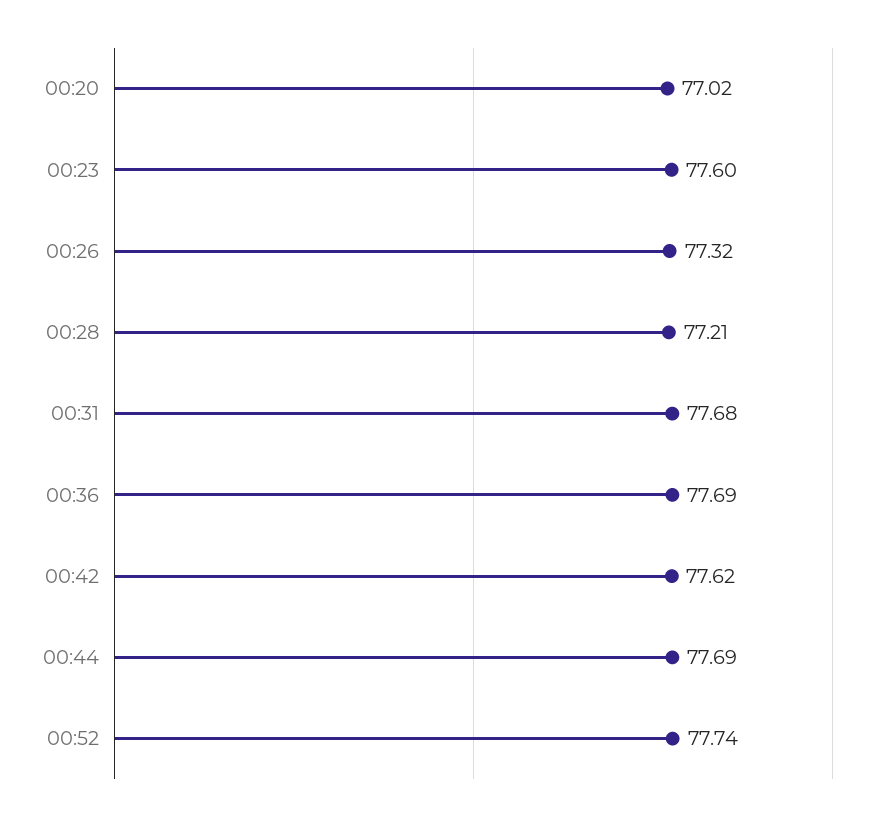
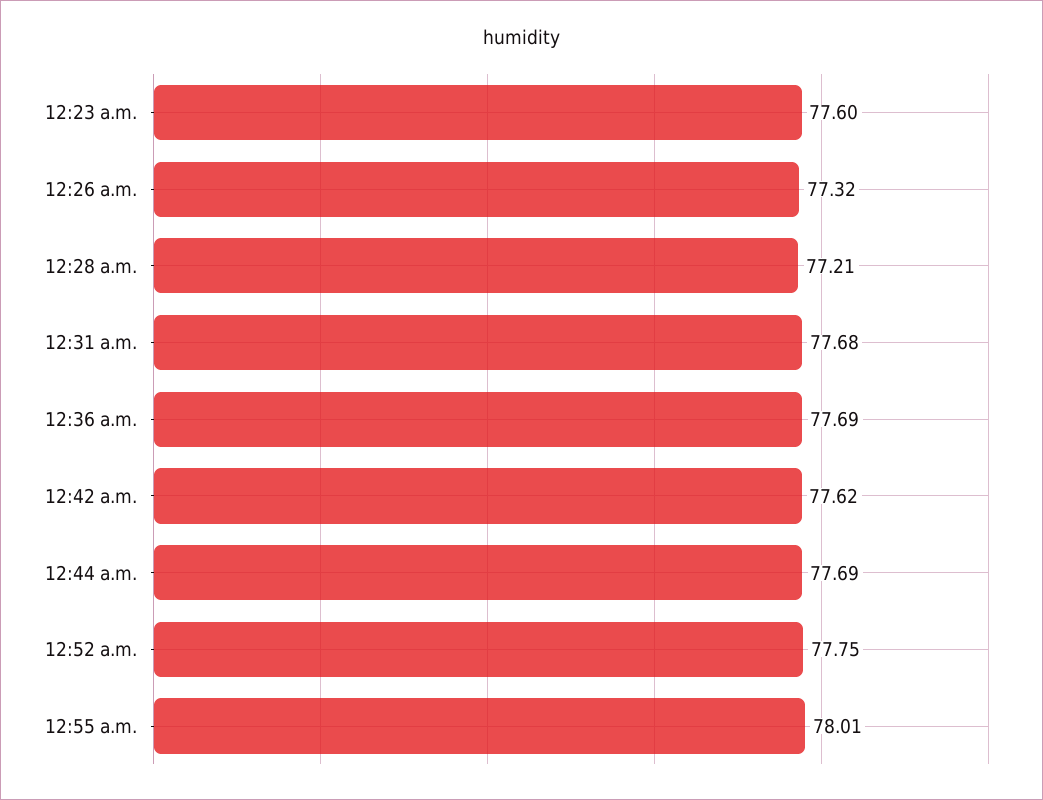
00:20: 77.02 -> none
00:52: 77.74 -> 77.75
12:55 a.m.: none -> 78.01

